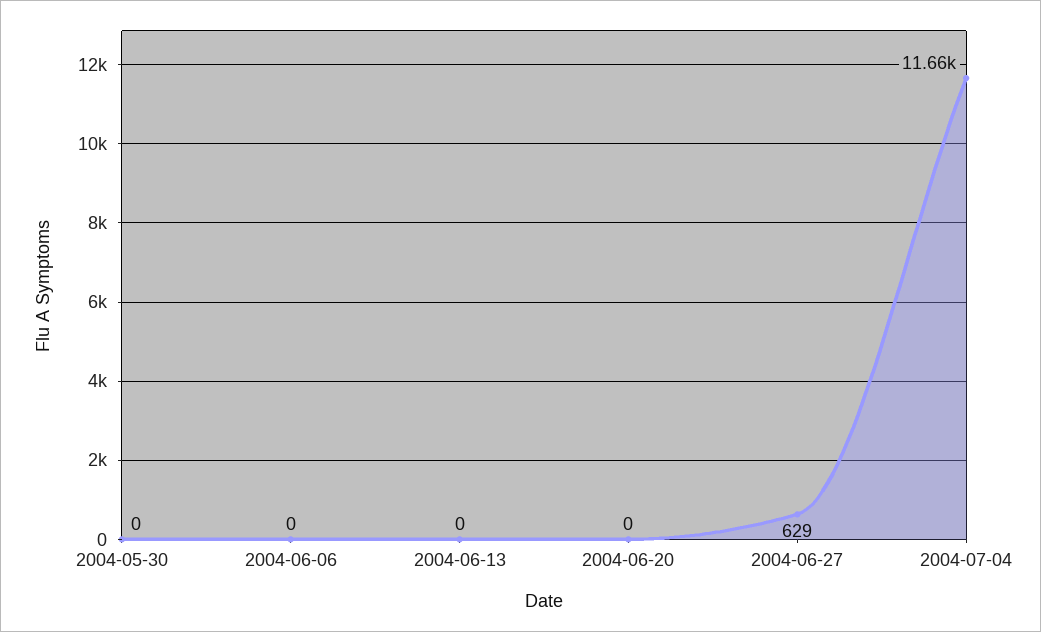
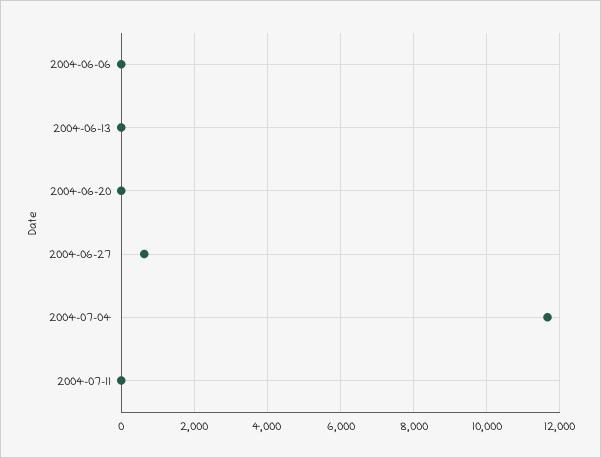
2004-05-30: 0 -> none
2004-07-11: none -> 0

